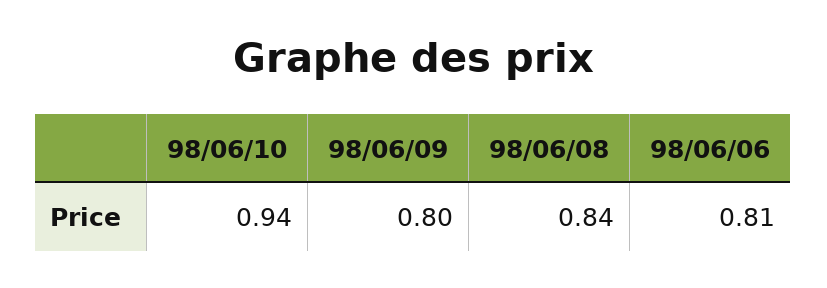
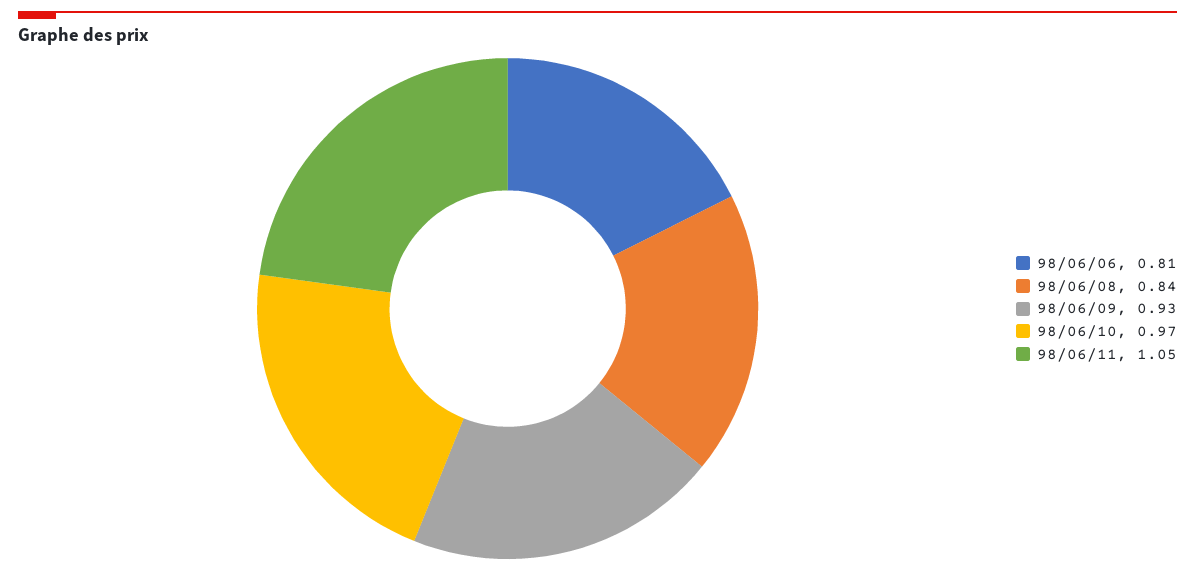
98/06/10: 0.94 -> 0.97
98/06/09: 0.8 -> 0.93
98/06/11: none -> 1.05

